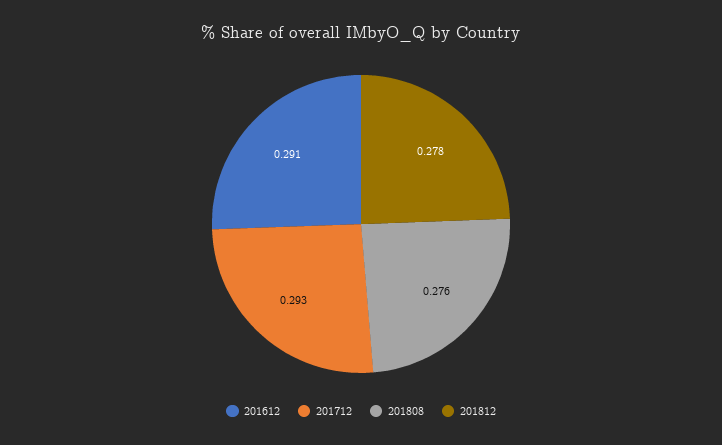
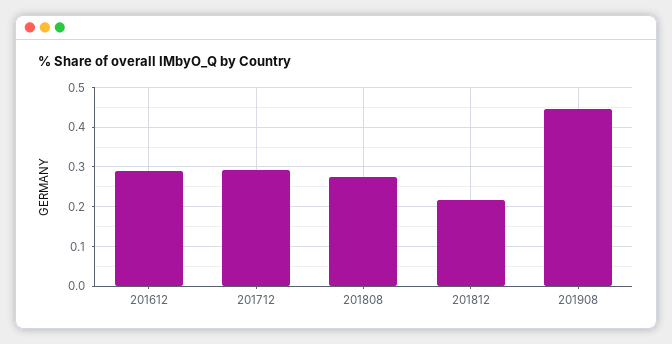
201812: 0.278 -> 0.22
201908: none -> 0.44

